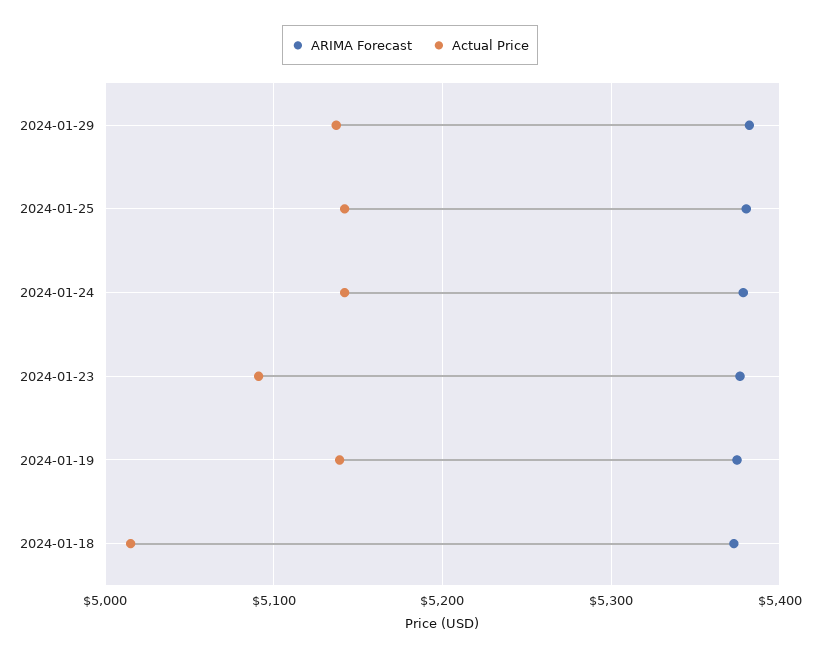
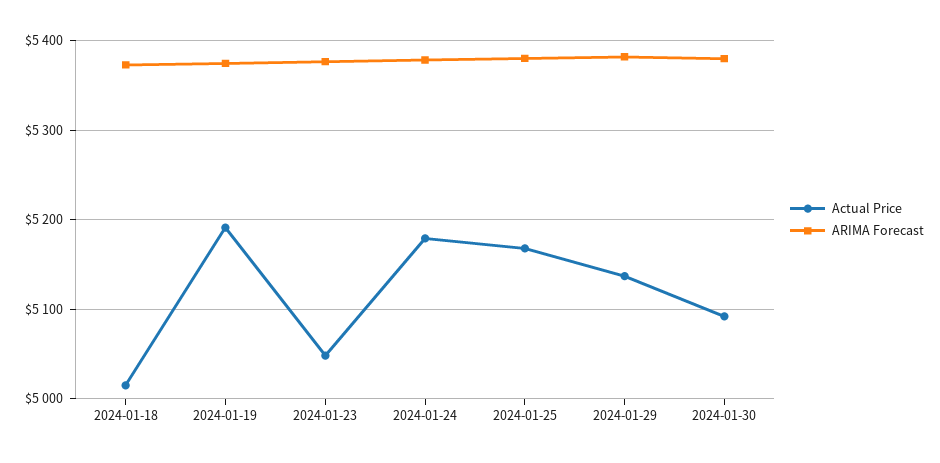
Actual Price, 2024-01-25: 5140 -> 5170
Actual Price, 2024-01-24: 5140 -> 5180
Actual Price, 2024-01-23: 5090 -> 5050
Actual Price, 2024-01-19: 5140 -> 5190
Actual Price, 2024-01-30: none -> 5090
ARIMA Forecast, 2024-01-30: none -> 5380

